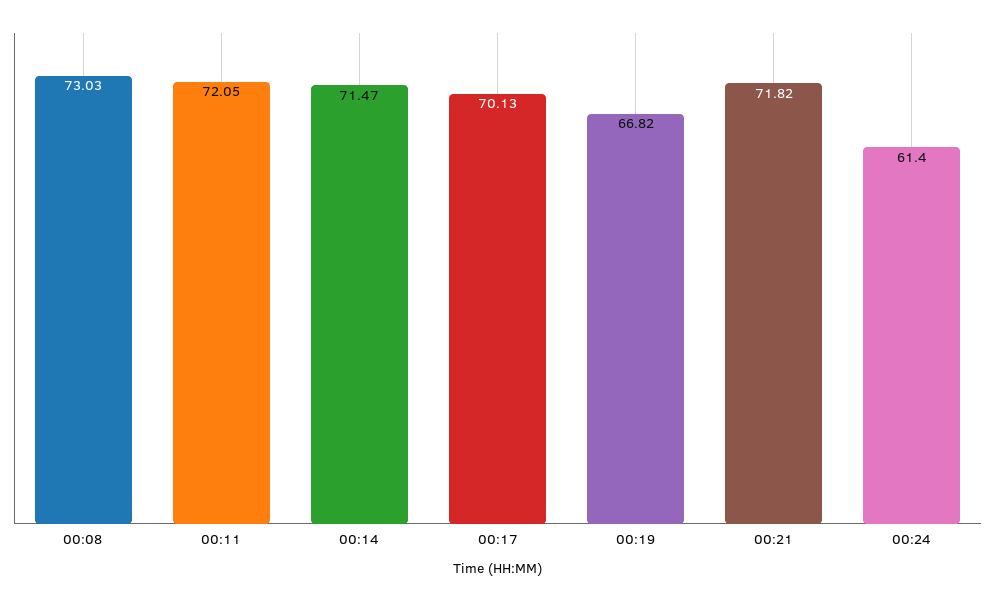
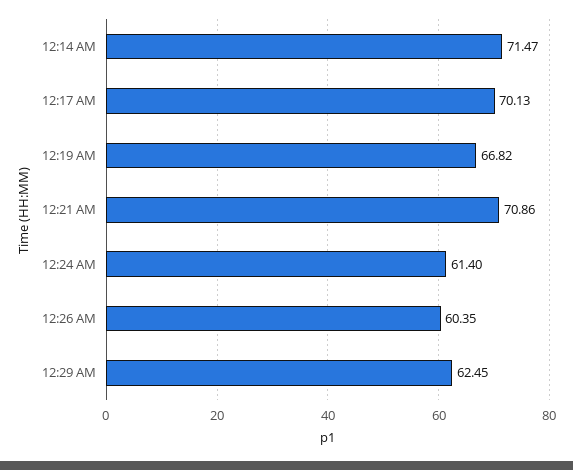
00:08: 73.03 -> none
00:11: 72.05 -> none
00:21: 71.82 -> 70.86
12:26 AM: none -> 60.35
12:29 AM: none -> 62.45

